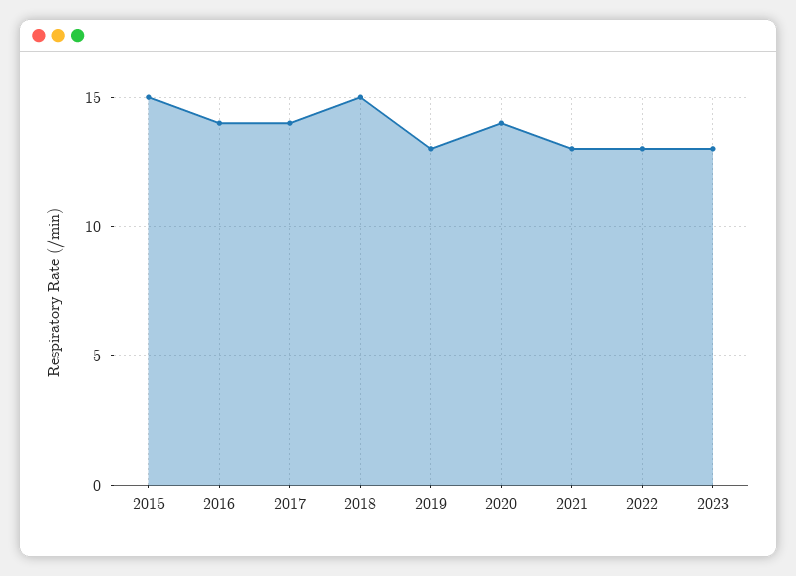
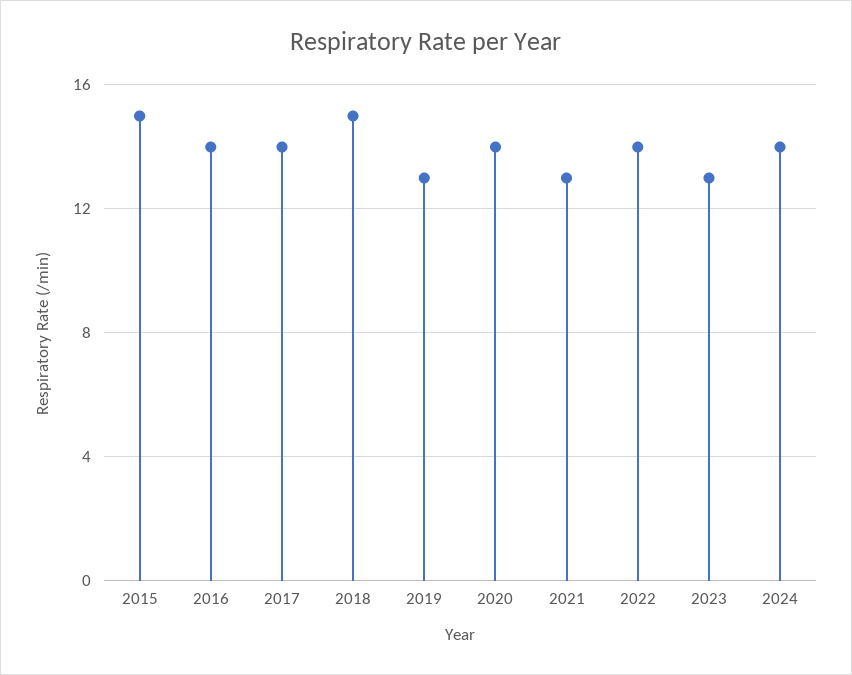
2022: 13 -> 14
2024: none -> 14

